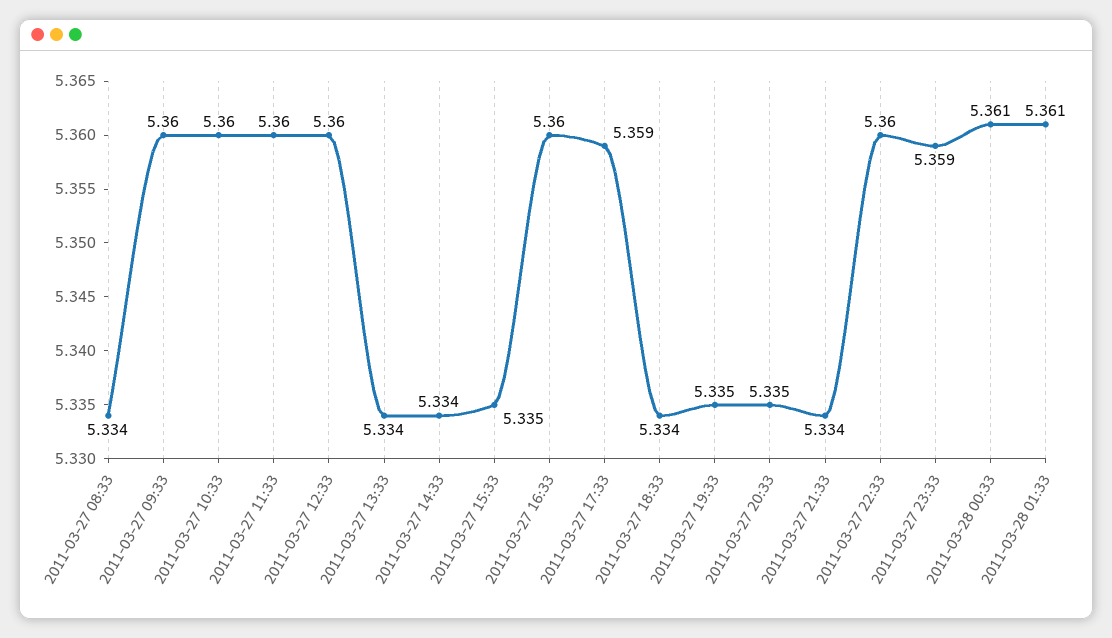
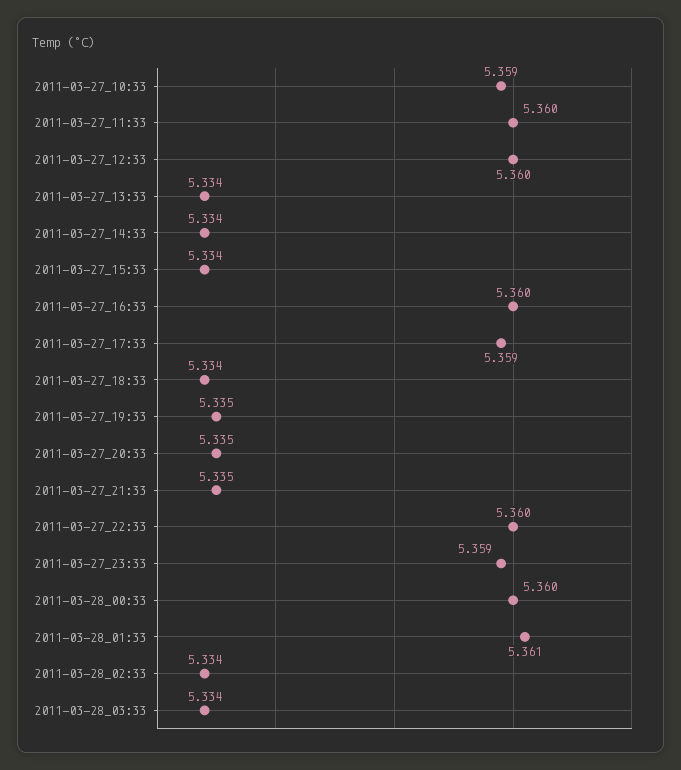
2011-03-27 08:33: 5.334 -> none
2011-03-27 09:33: 5.36 -> none
2011-03-27 10:33: 5.36 -> 5.359
2011-03-27 15:33: 5.335 -> 5.334
2011-03-27 21:33: 5.334 -> 5.335
2011-03-28 00:33: 5.361 -> 5.36
2011-03-28_02:33: none -> 5.334
2011-03-28_03:33: none -> 5.334

